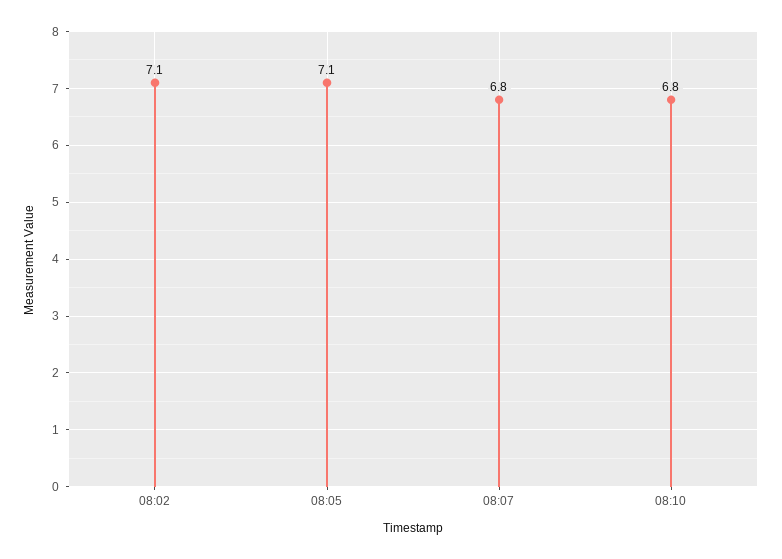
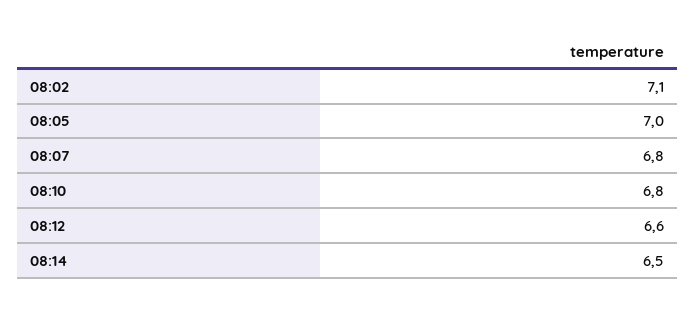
08:05: 7.1 -> 7
08:12: none -> 6.6
08:14: none -> 6.5

